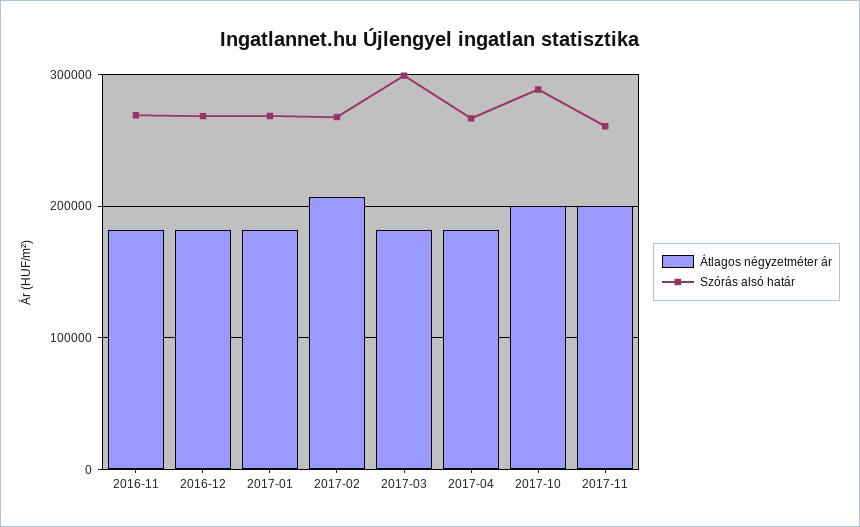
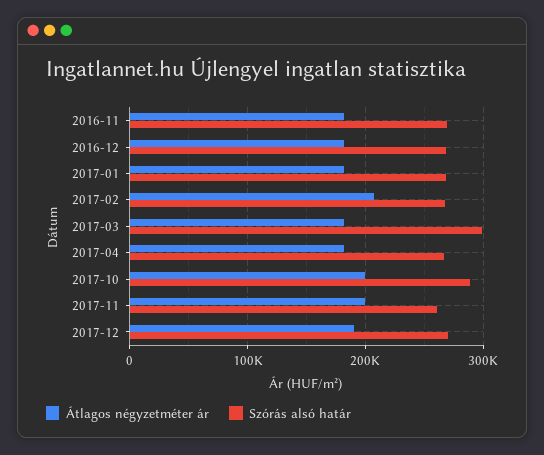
Átlagos négyzetméter ár, 2017-12: none -> 190000
Szórás alsó határ, 2017-12: none -> 270000

